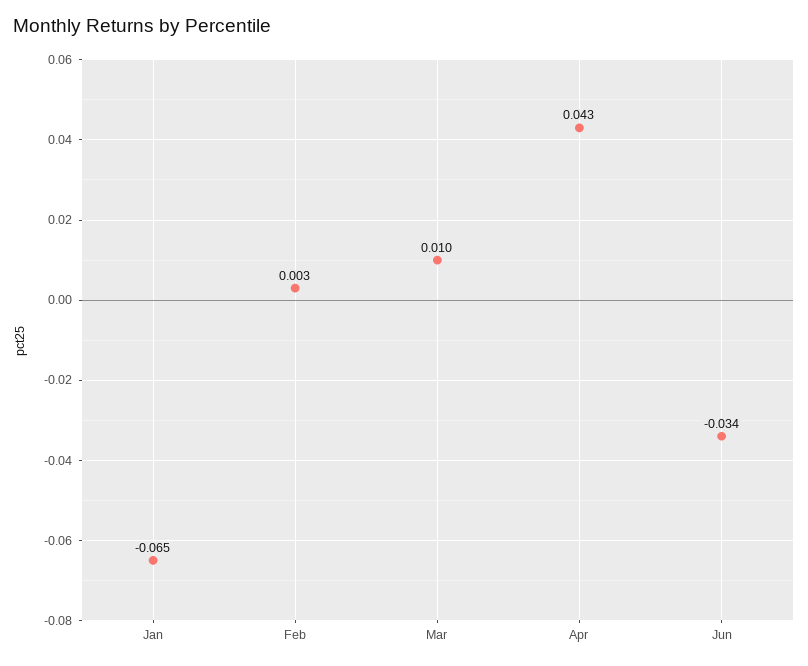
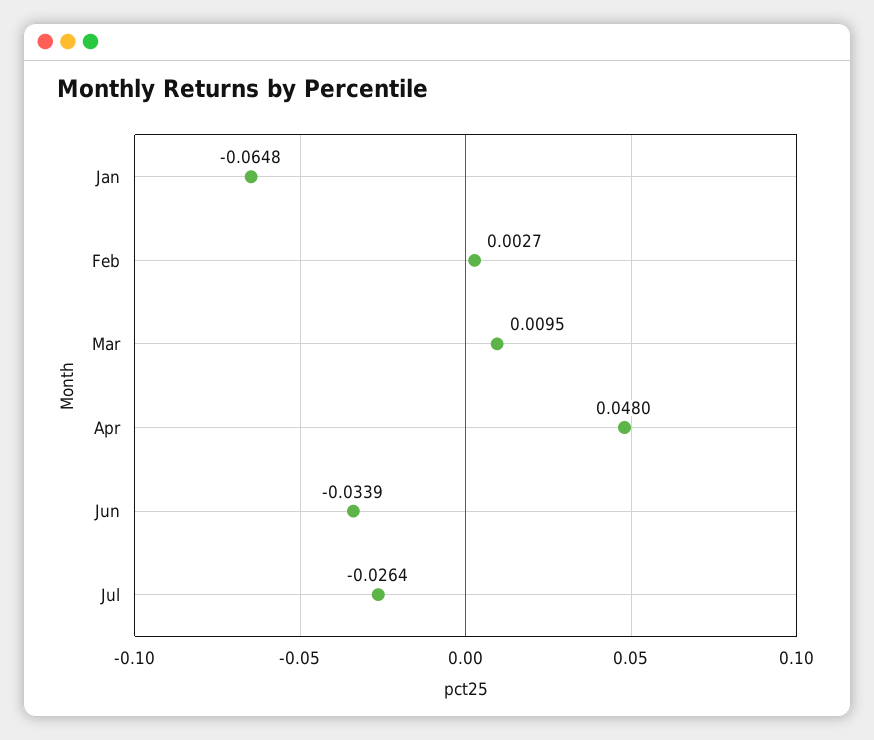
Apr: 0.043 -> 0.048
Jul: none -> -0.0264

